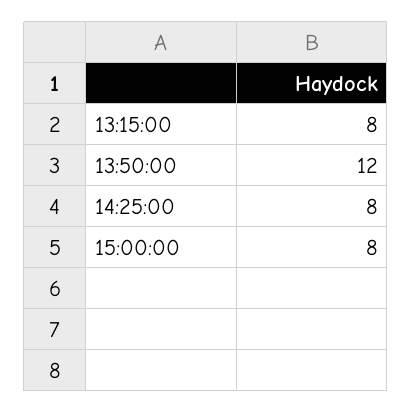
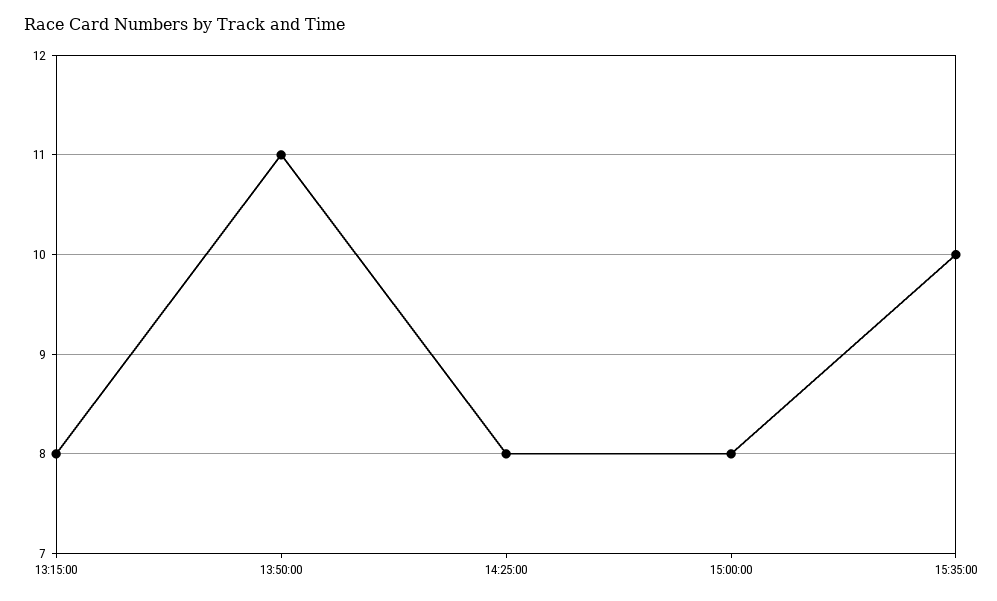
13:50:00: 12 -> 11
15:35:00: none -> 10

